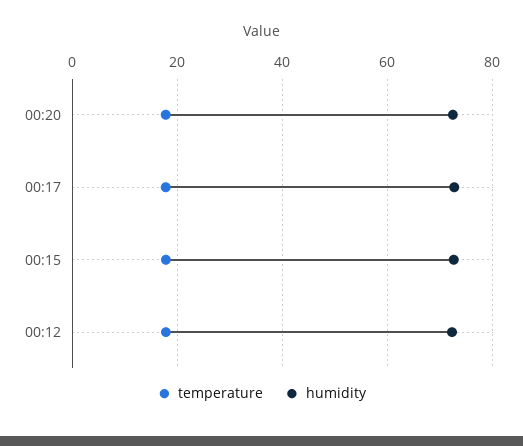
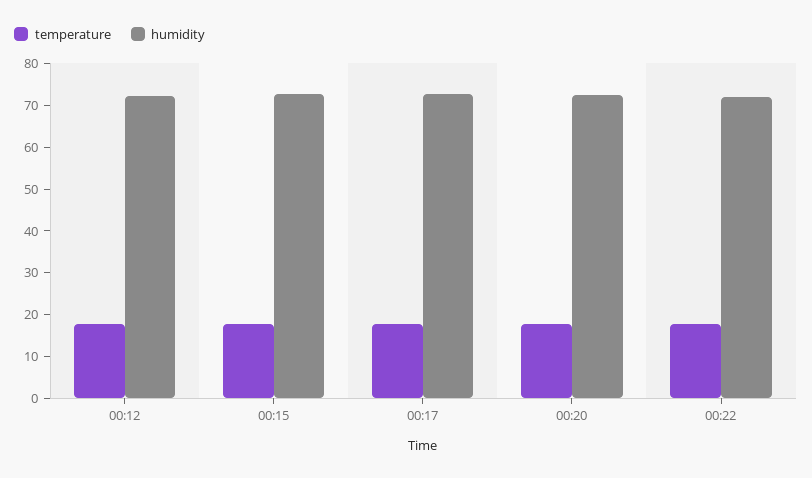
temperature, 00:22: none -> 18
humidity, 00:22: none -> 72

